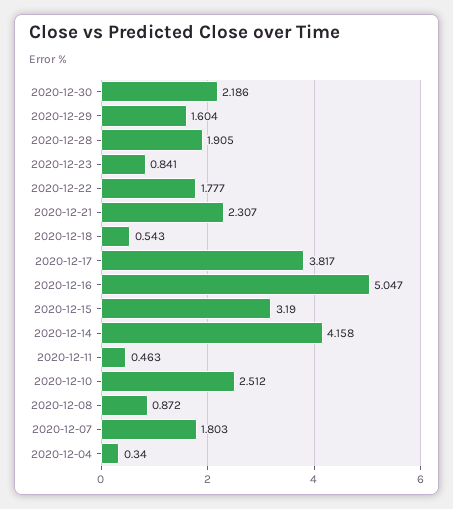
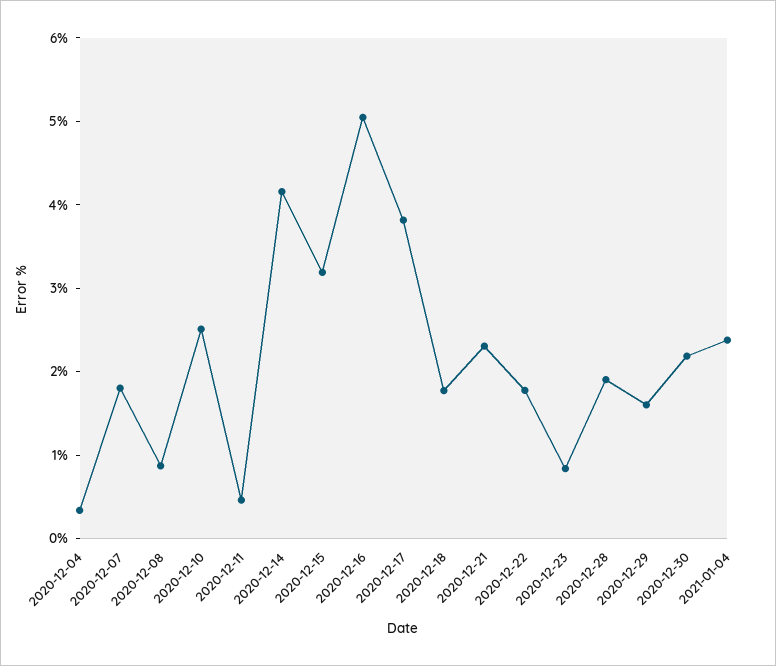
2020-12-18: 0.543 -> 1.8
2021-01-04: none -> 2.4

